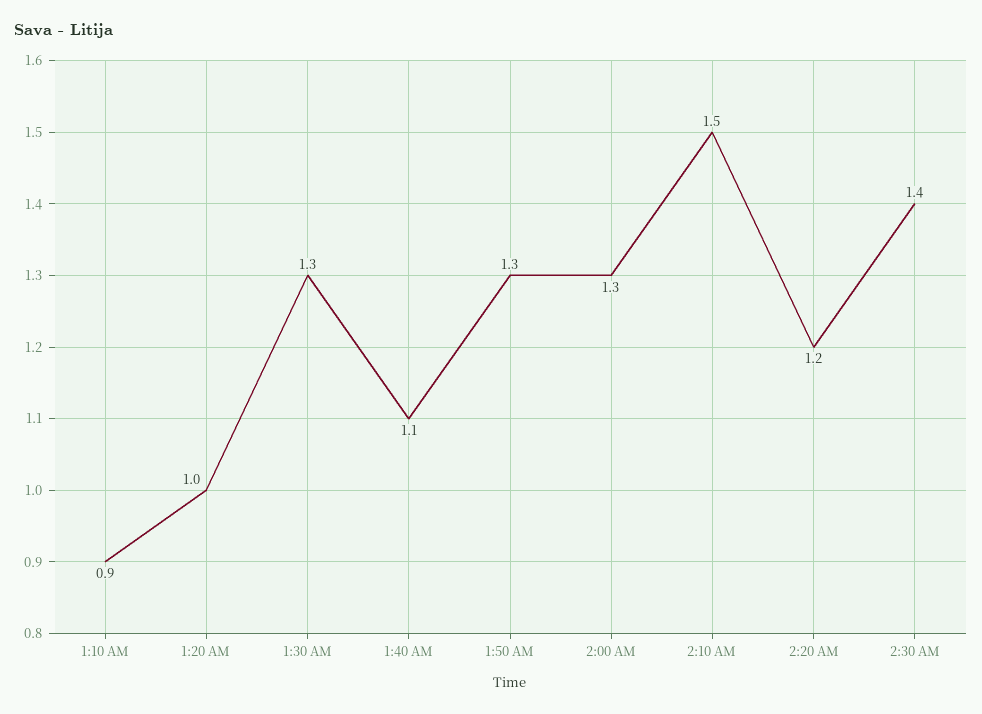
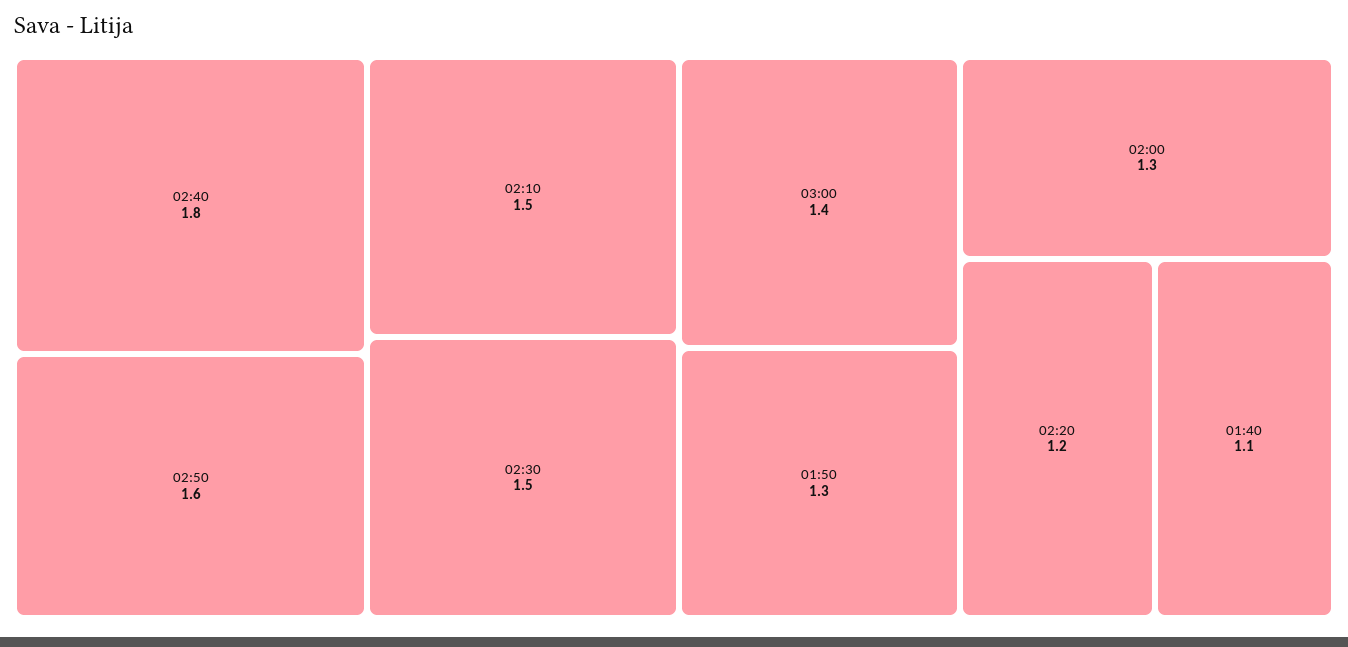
1:10 AM: 0.9 -> none
1:20 AM: 1 -> none
1:30 AM: 1.3 -> none
2:30 AM: 1.4 -> 1.5
02:40: none -> 1.8
02:50: none -> 1.6
03:00: none -> 1.4

